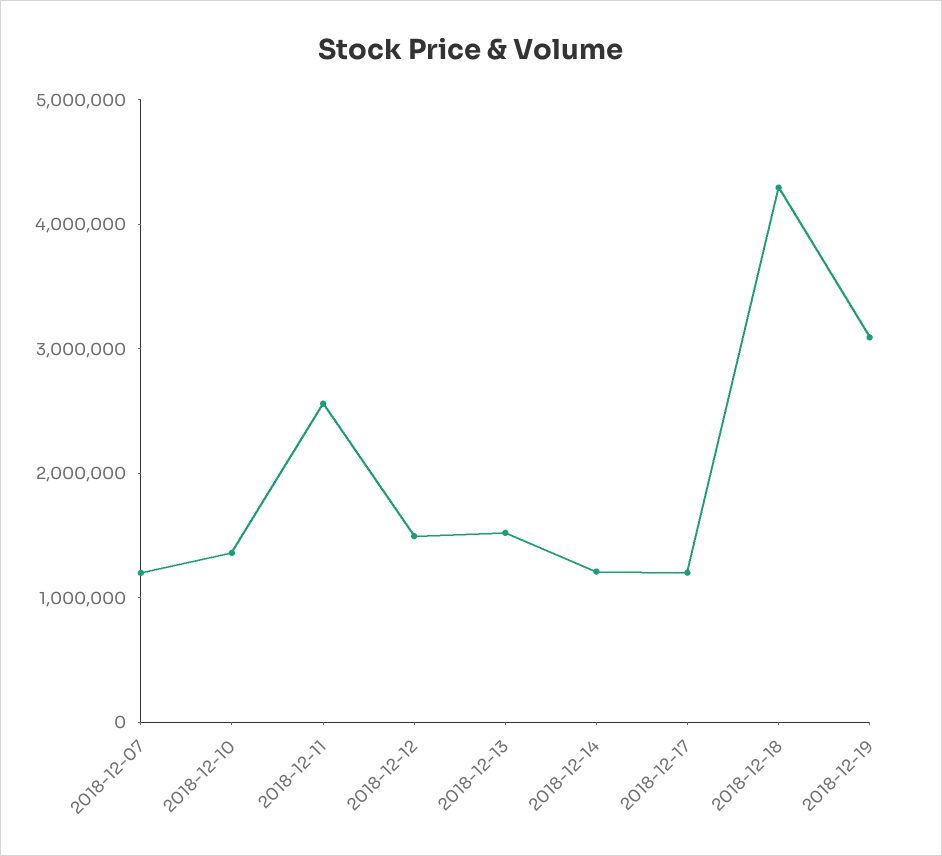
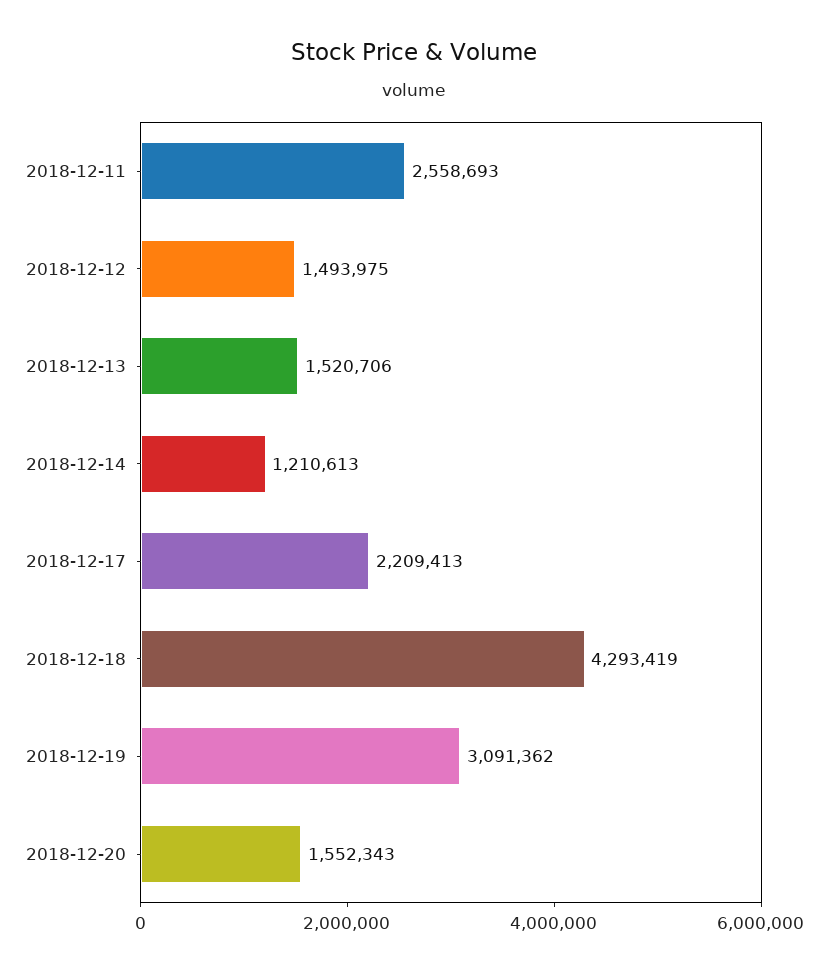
2018-12-07: 1200000 -> none
2018-12-10: 1400000 -> none
2018-12-17: 1200000 -> 2209413
2018-12-20: none -> 1552343

